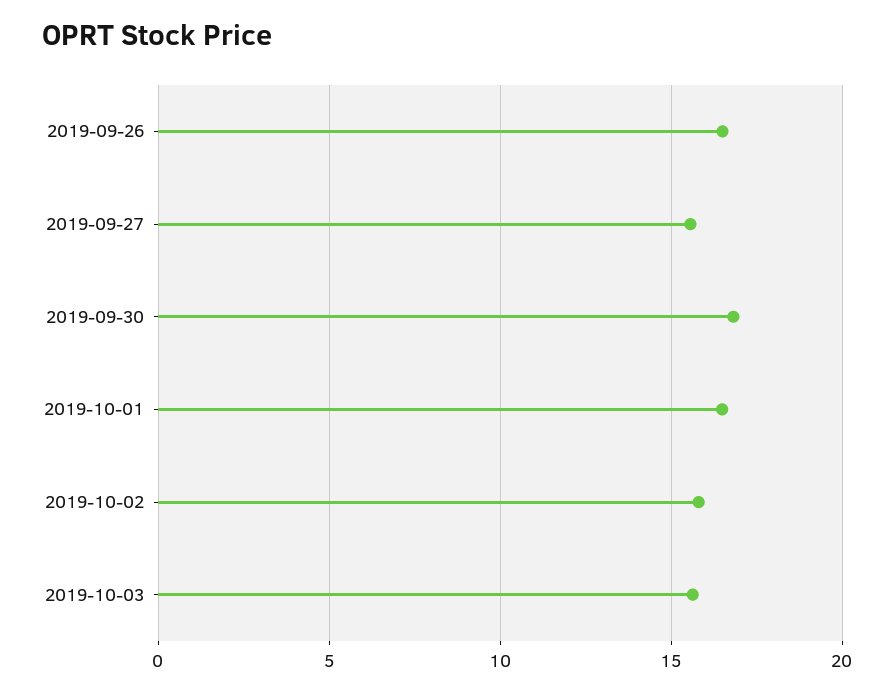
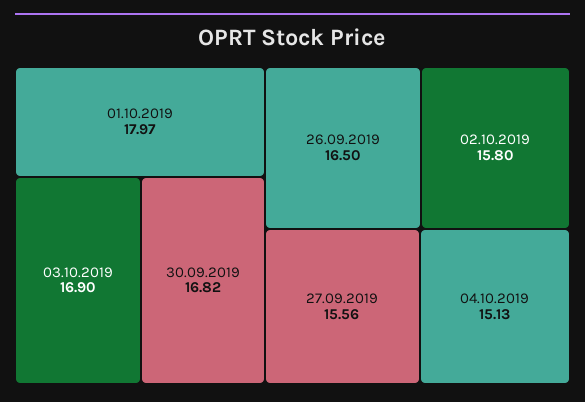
2019-10-01: 16.5 -> 17.97
2019-10-03: 15.5 -> 16.9
04.10.2019: none -> 15.13

